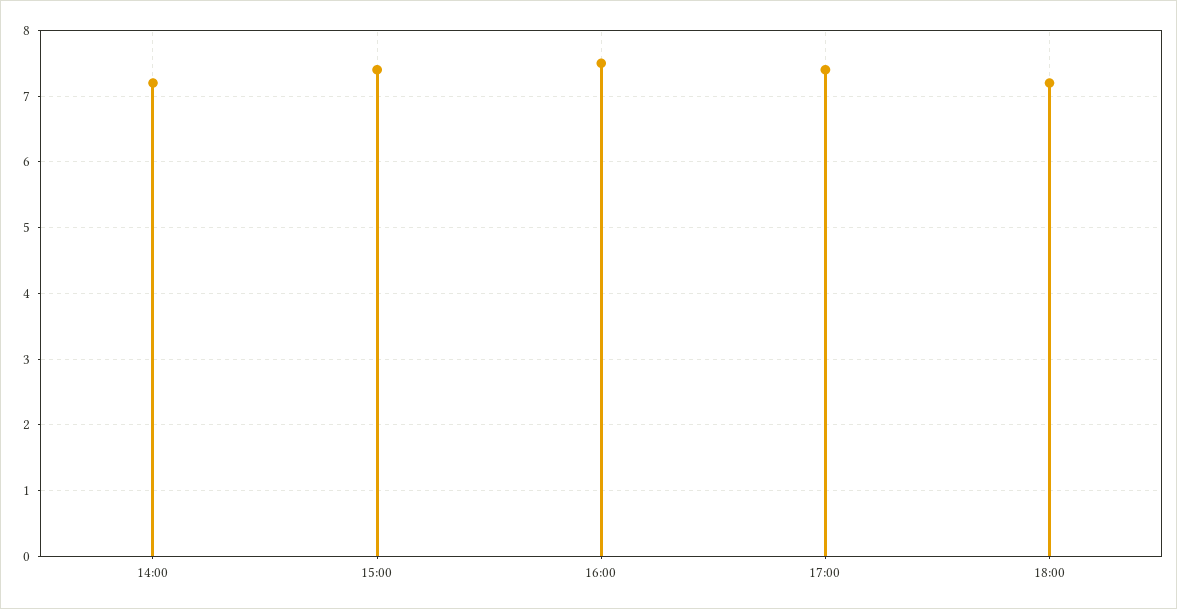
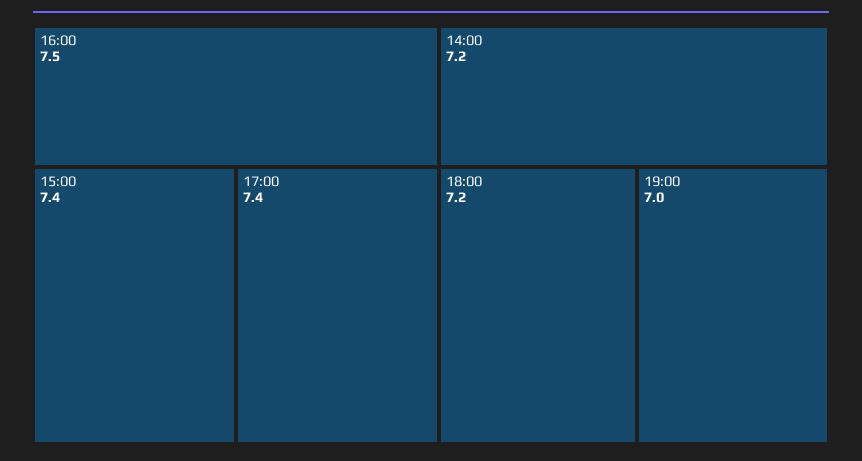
19:00: none -> 7

